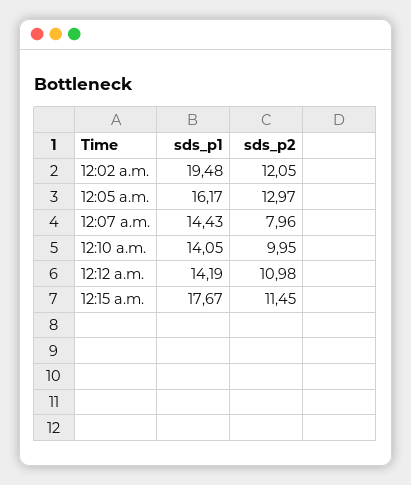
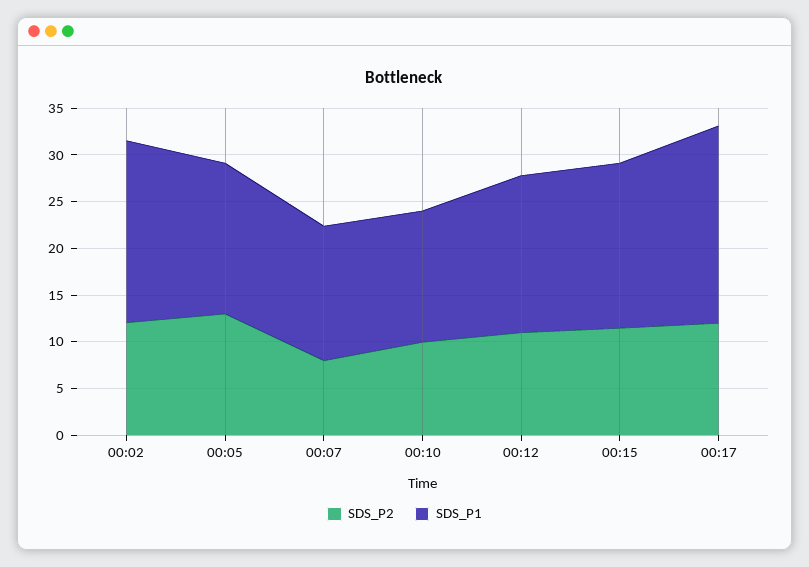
sds_p1, 12:12 a.m.: 14.19 -> 17
sds_p2, 00:17: none -> 12
sds_p1, 00:17: none -> 21

